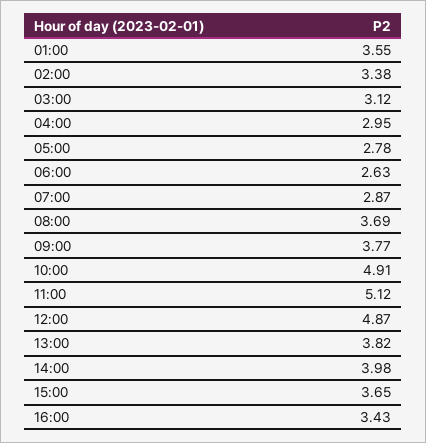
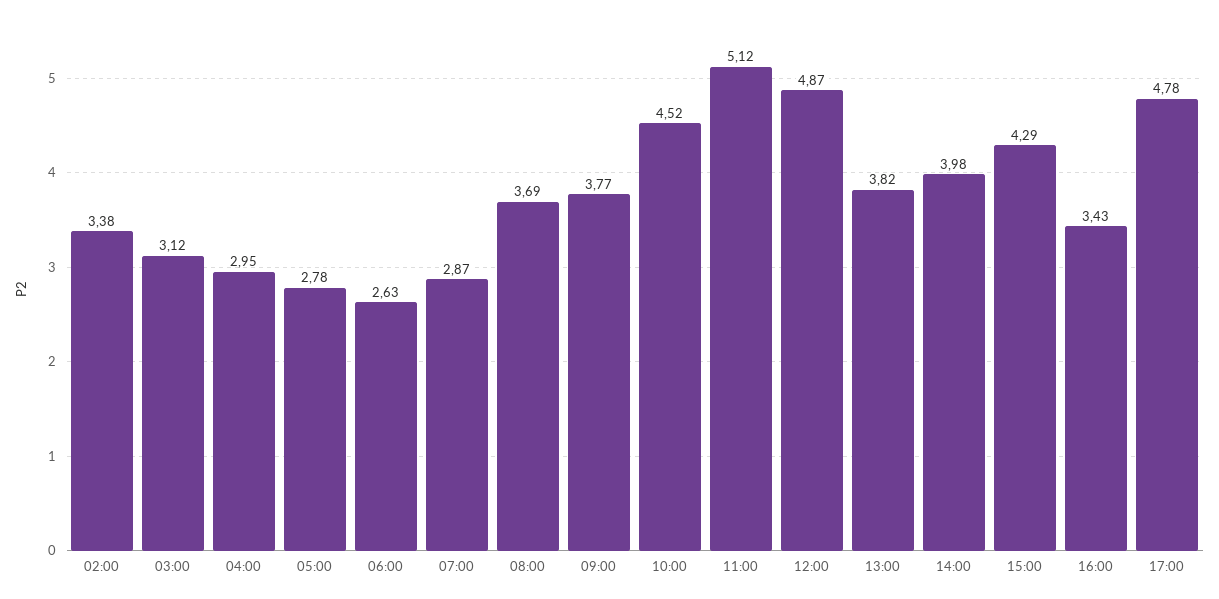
01:00: 3.55 -> none
10:00: 4.91 -> 4.52
15:00: 3.65 -> 4.29
17:00: none -> 4.78

